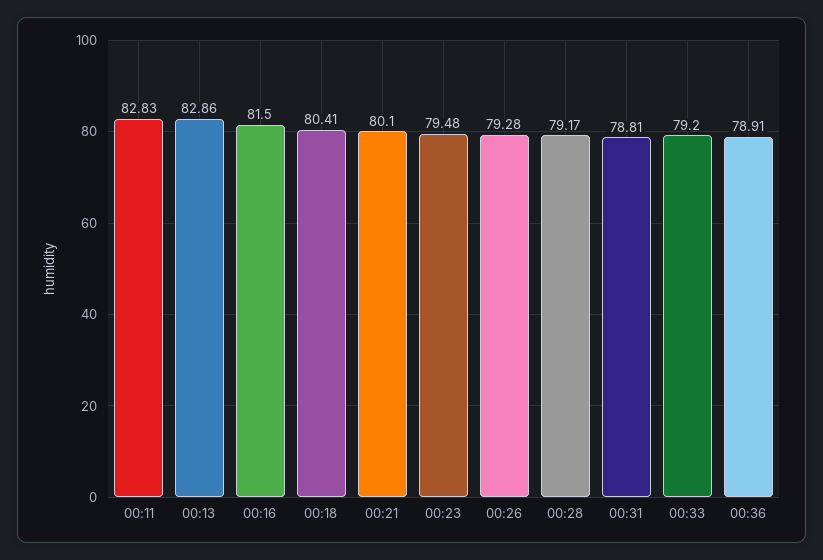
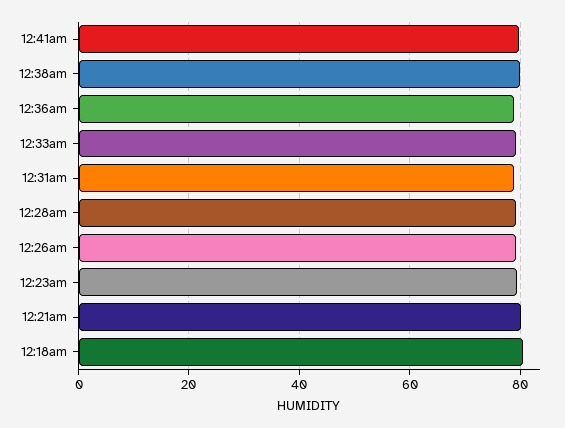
00:11: 82.83 -> none
00:13: 82.86 -> none
00:16: 81.5 -> none
12:41am: none -> 80
12:38am: none -> 80

